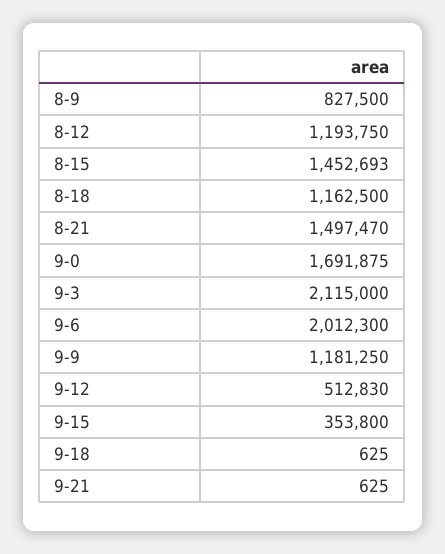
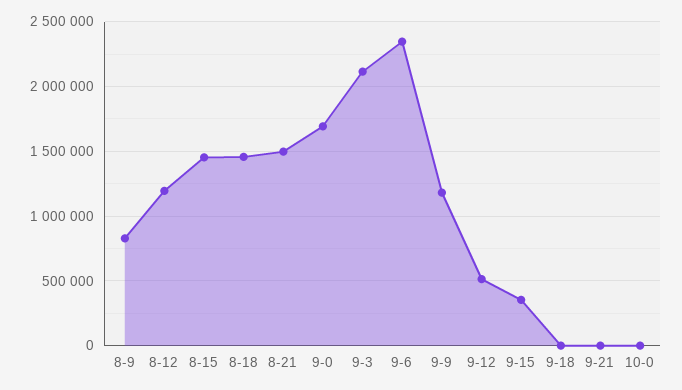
8-18: 1162500 -> 1450000
9-6: 2012300 -> 2350000
10-0: none -> 0

